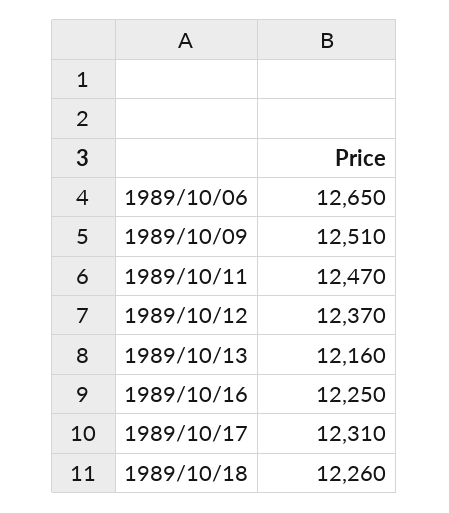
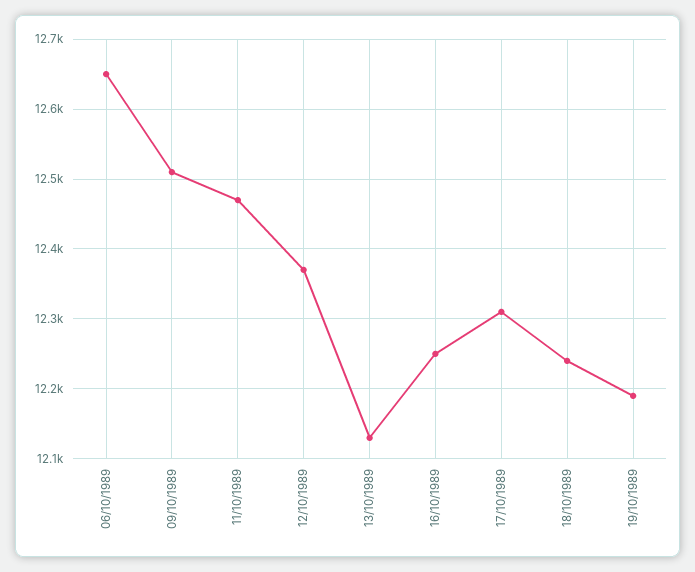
1989/10/13: 12160 -> 12130
1989/10/18: 12260 -> 12240
19/10/1989: none -> 12190

